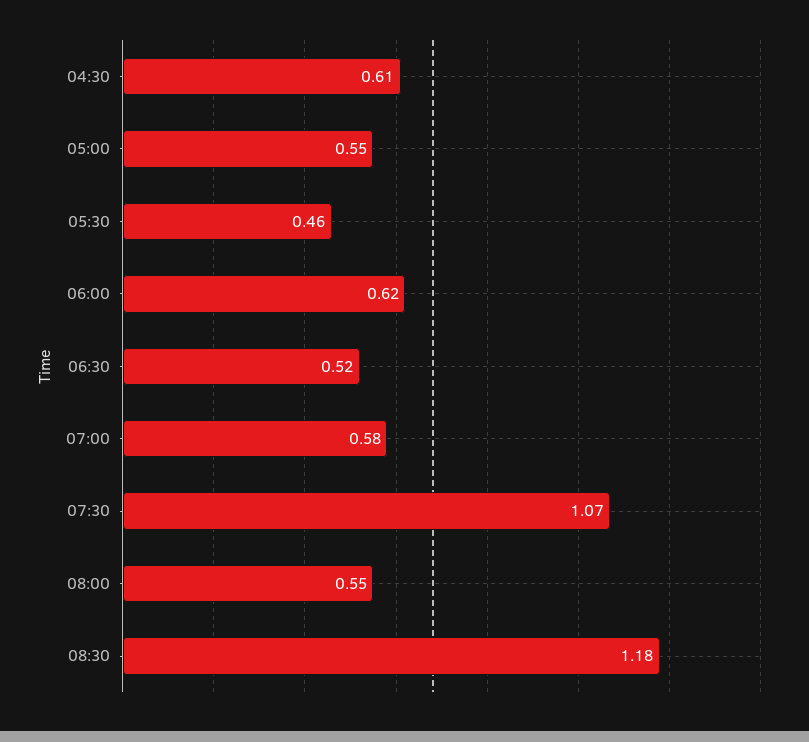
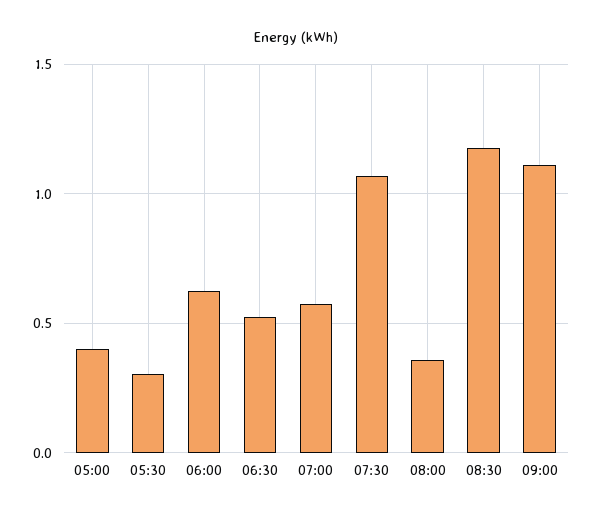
04:30: 0.61 -> none
05:00: 0.55 -> 0.4
05:30: 0.46 -> 0.3
08:00: 0.55 -> 0.35
09:00: none -> 1.1

